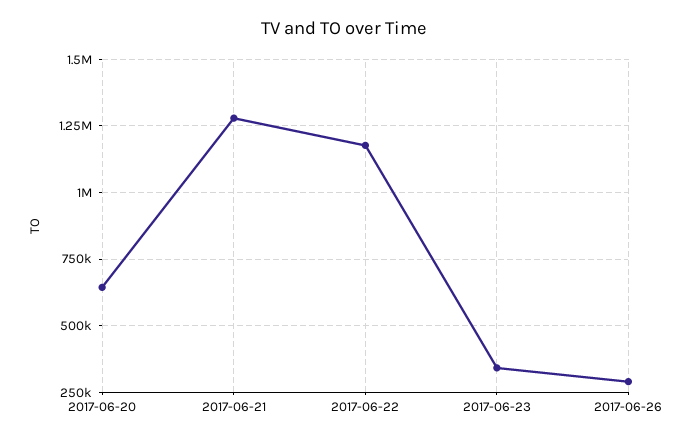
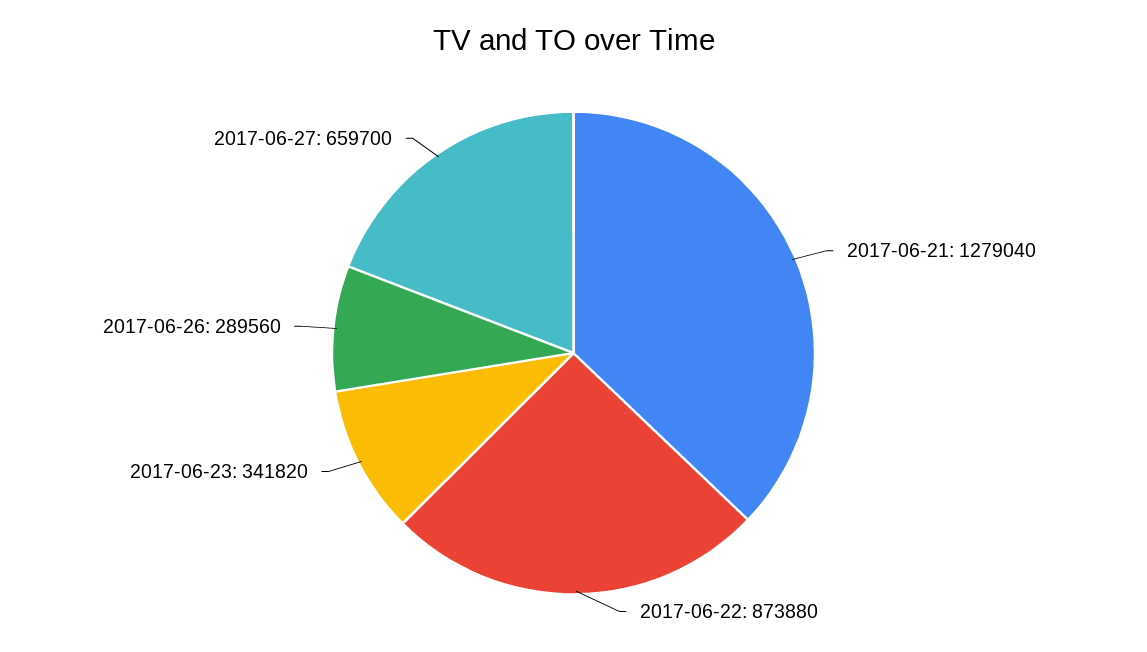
2017-06-20: 650000 -> none
2017-06-22: 1175000 -> 873880
2017-06-27: none -> 659700

